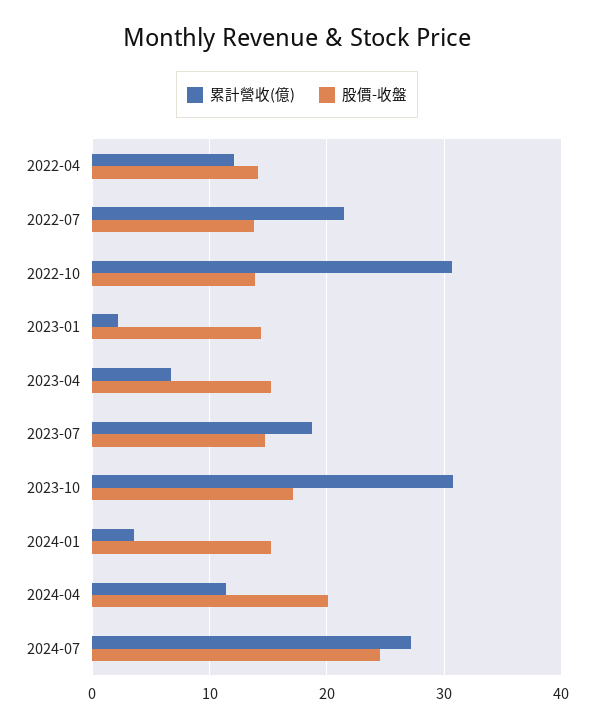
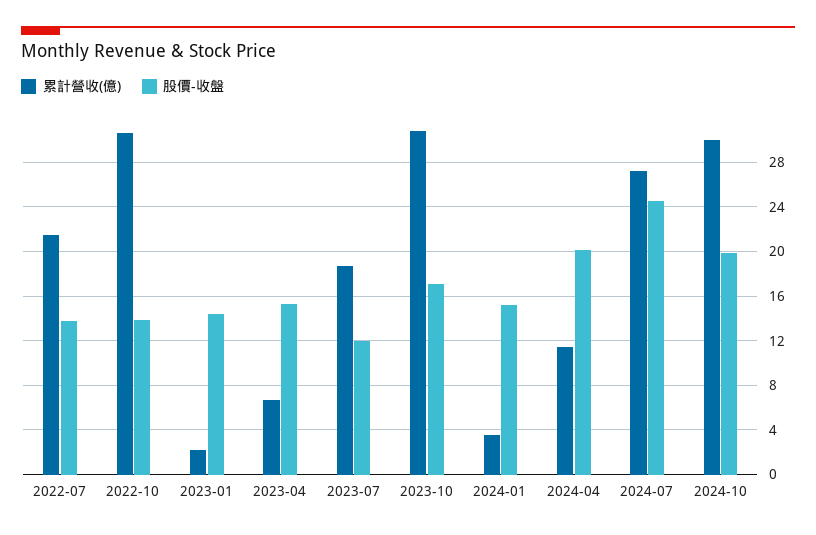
累計營收(億), 2022-04: 12 -> none
股價-收盤, 2022-04: 14 -> none
股價-收盤, 2023-07: 15 -> 12
累計營收(億), 2024-10: none -> 30
股價-收盤, 2024-10: none -> 20

